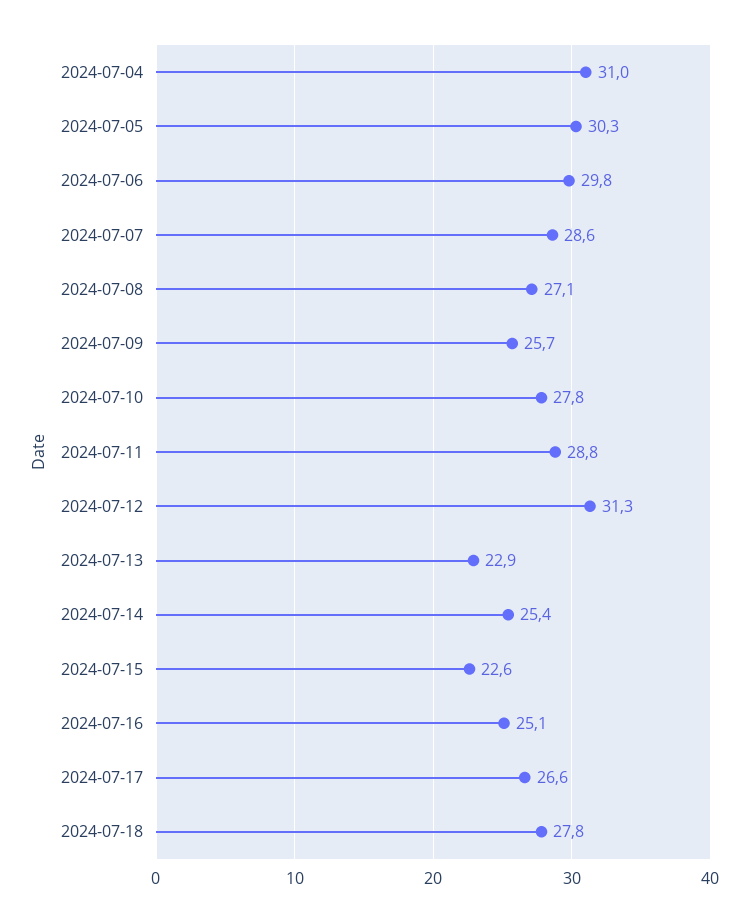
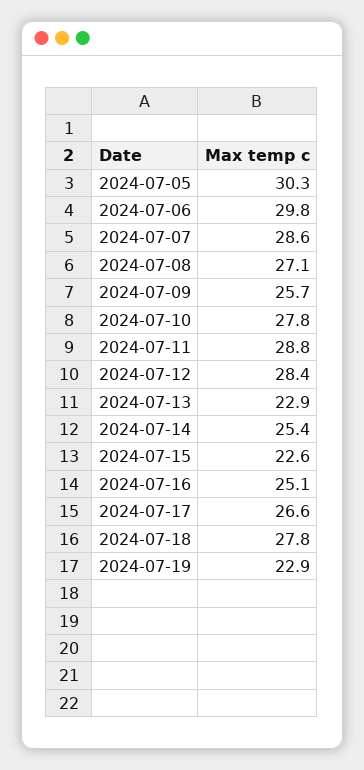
2024-07-04: 31 -> none
2024-07-12: 31.3 -> 28.4
2024-07-19: none -> 22.9

